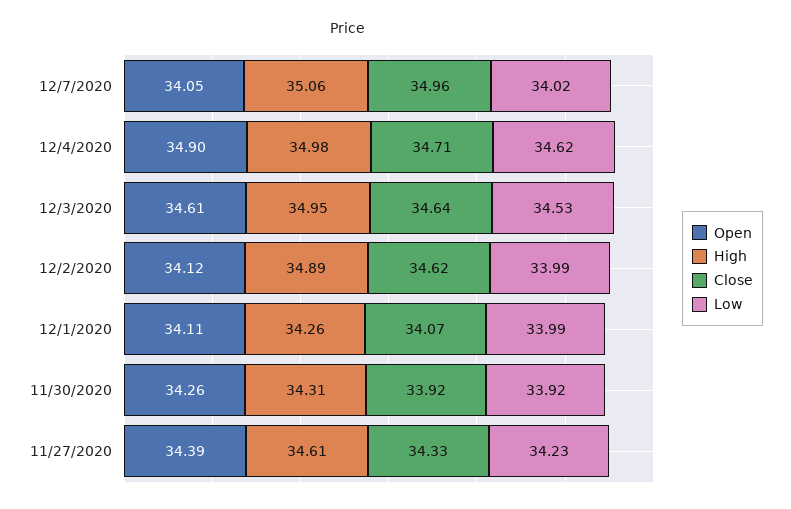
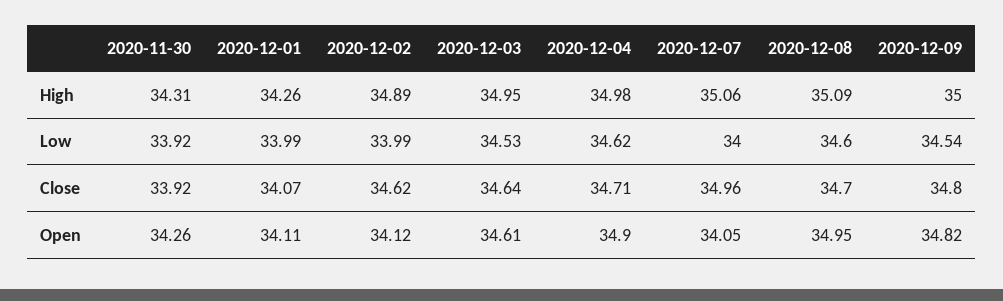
Low, 12/7/2020: 34.02 -> 34
Open, 11/27/2020: 34.39 -> none
High, 11/27/2020: 34.61 -> none
Close, 11/27/2020: 34.33 -> none
Low, 11/27/2020: 34.23 -> none
High, 2020-12-08: none -> 35.09
High, 2020-12-09: none -> 35
Low, 2020-12-08: none -> 34.6
Low, 2020-12-09: none -> 34.54
Close, 2020-12-08: none -> 34.7
Close, 2020-12-09: none -> 34.8
Open, 2020-12-08: none -> 34.95
Open, 2020-12-09: none -> 34.82

